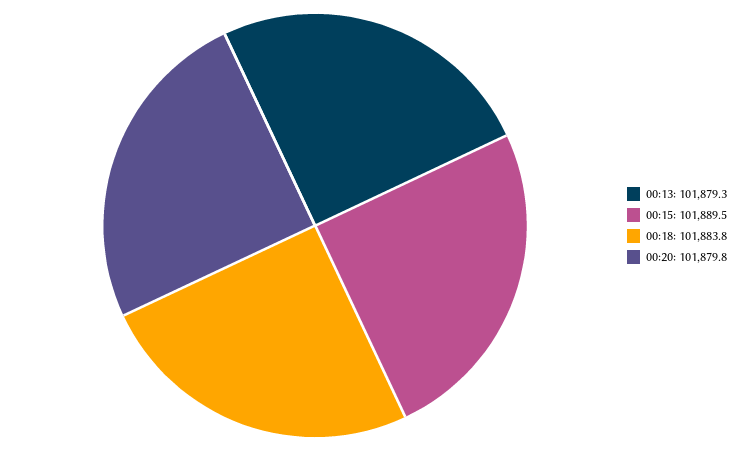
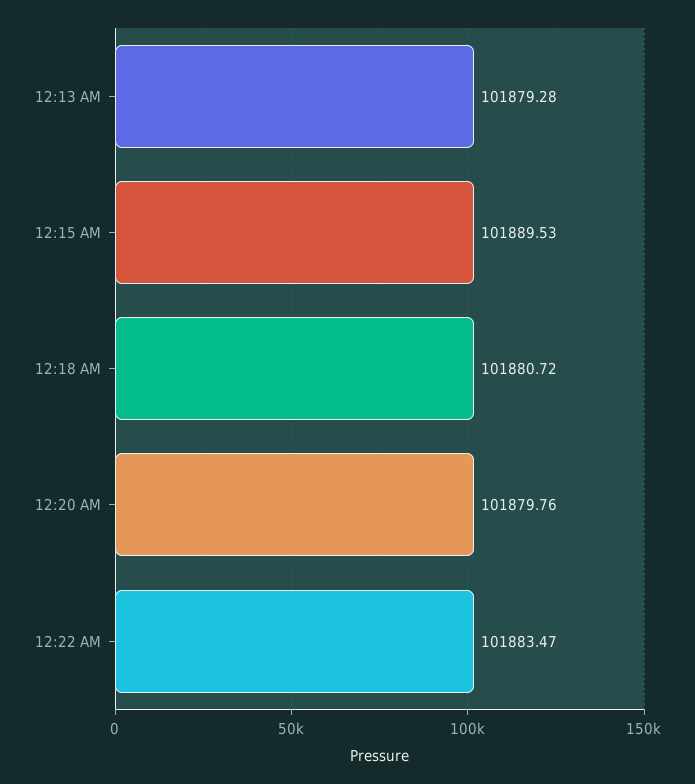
00:18: 101883.8 -> 101880.72
12:22 AM: none -> 101883.47

